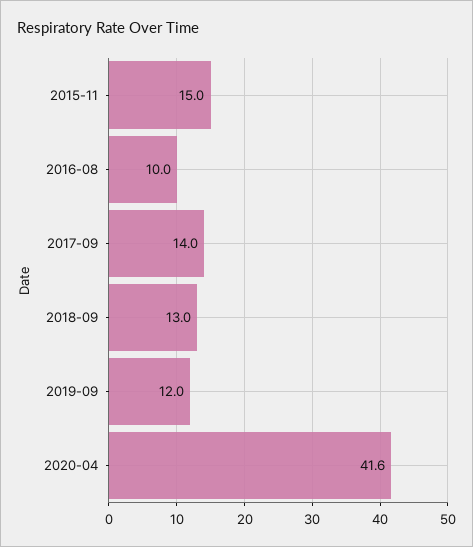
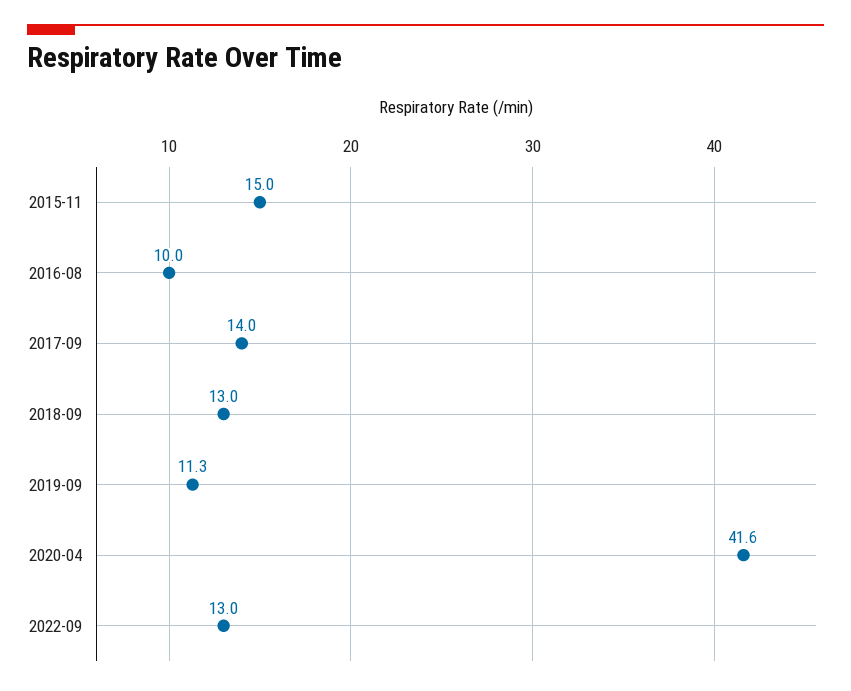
2019-09: 12 -> 11.3
2022-09: none -> 13

